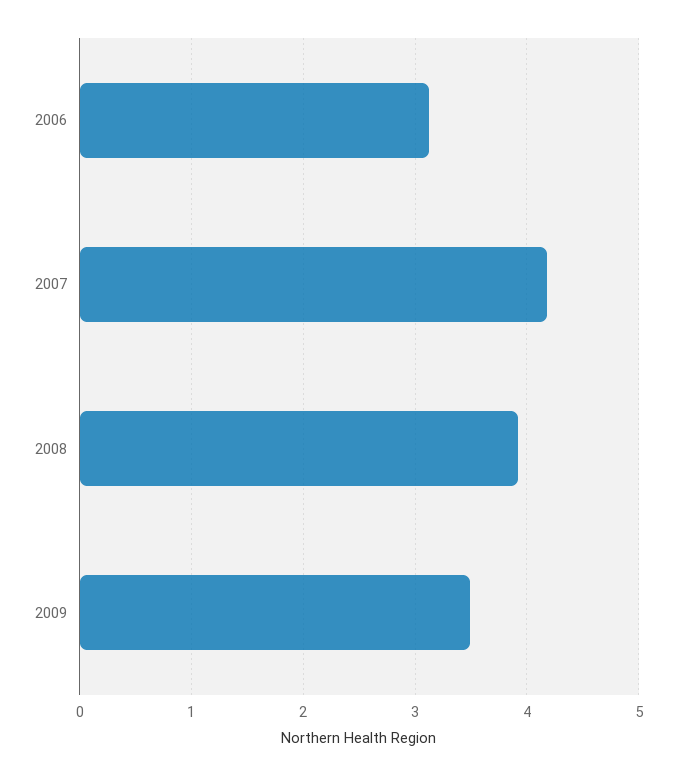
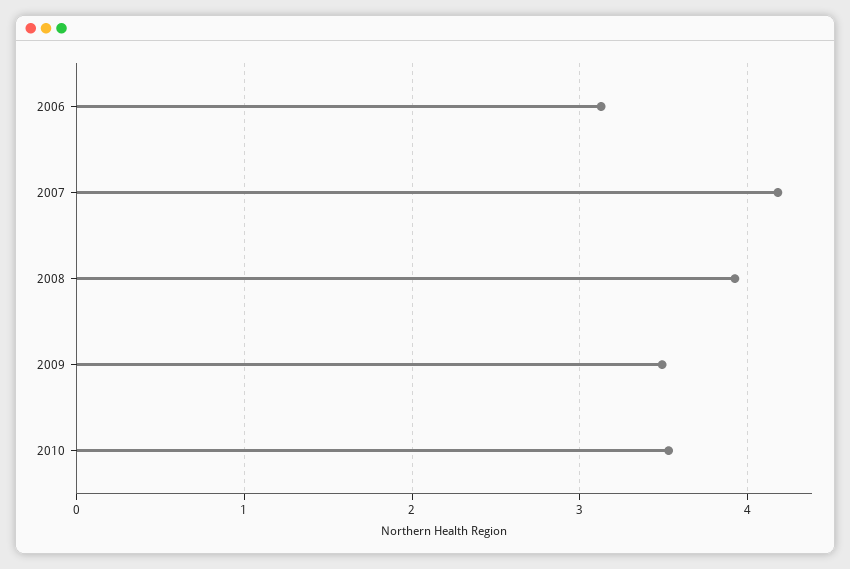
2010: none -> 3.5

